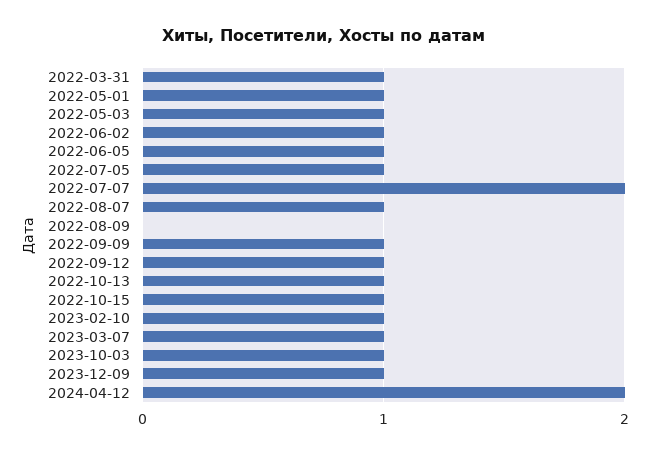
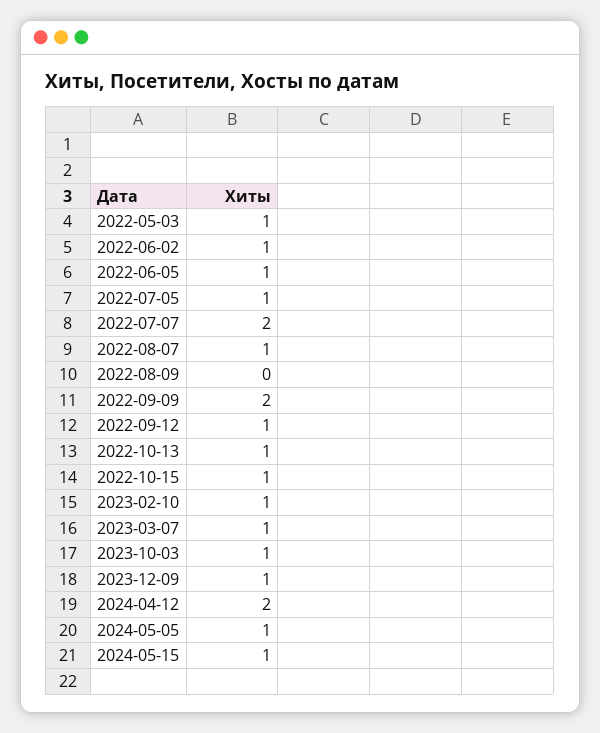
2022-03-31: 1 -> none
2022-05-01: 1 -> none
2022-09-09: 1 -> 2
2024-05-05: none -> 1
2024-05-15: none -> 1

